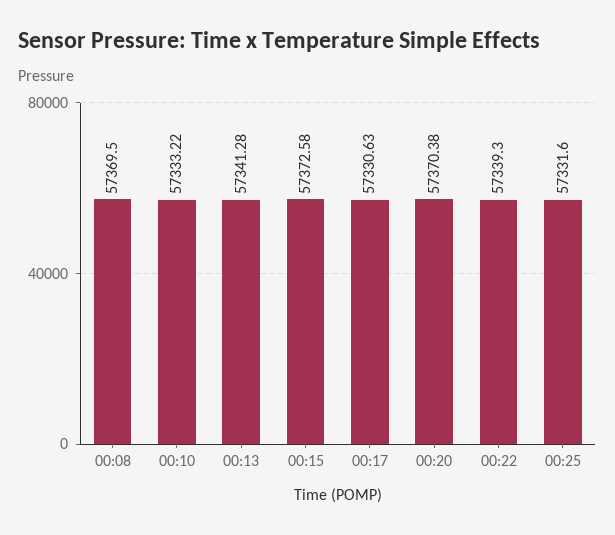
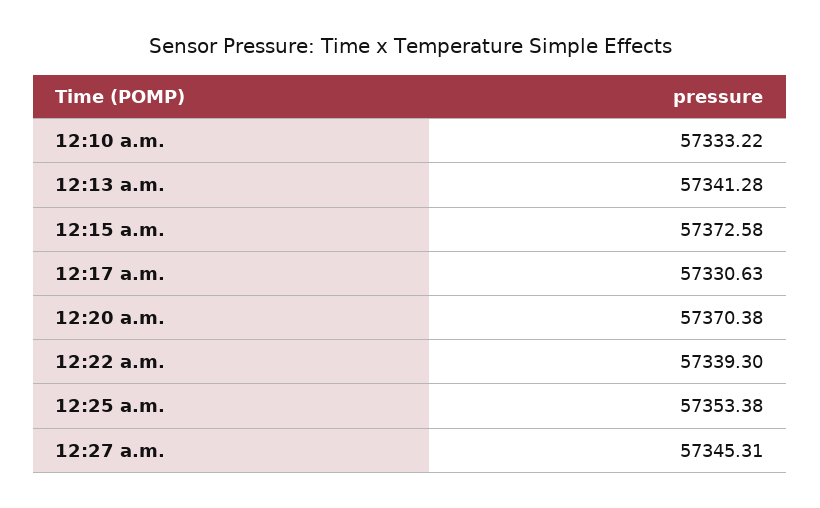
00:08: 57369.5 -> none
00:25: 57331.6 -> 57353.38
12:27 a.m.: none -> 57345.31

